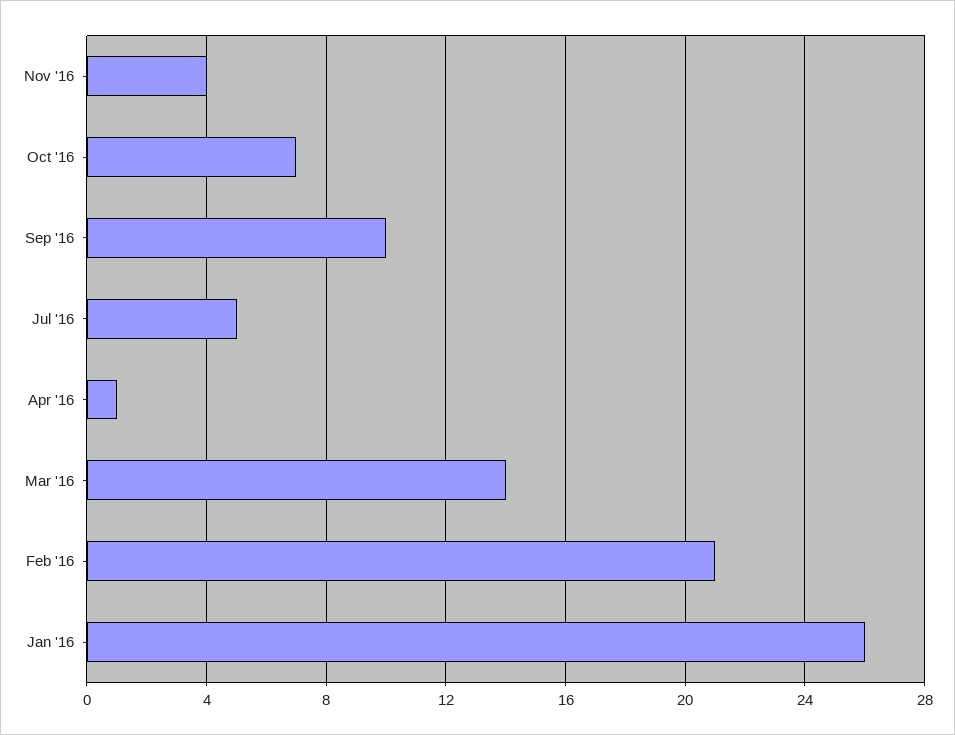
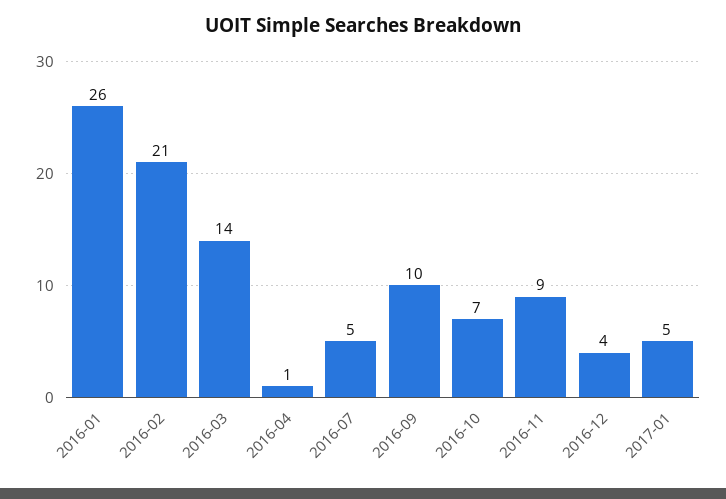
Nov '16: 4 -> 9
2016-12: none -> 4
2017-01: none -> 5

